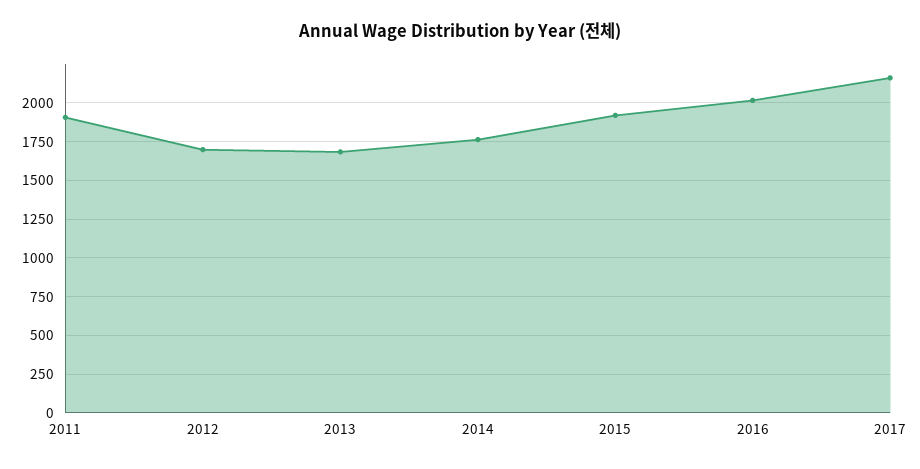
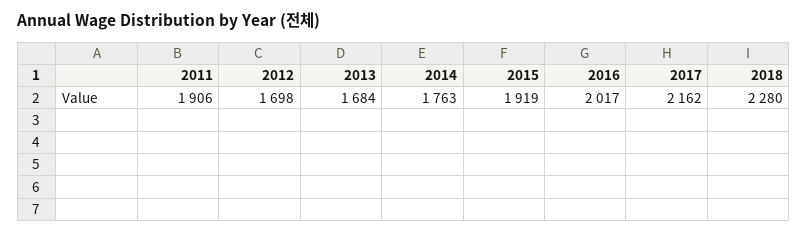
2018: none -> 2280

